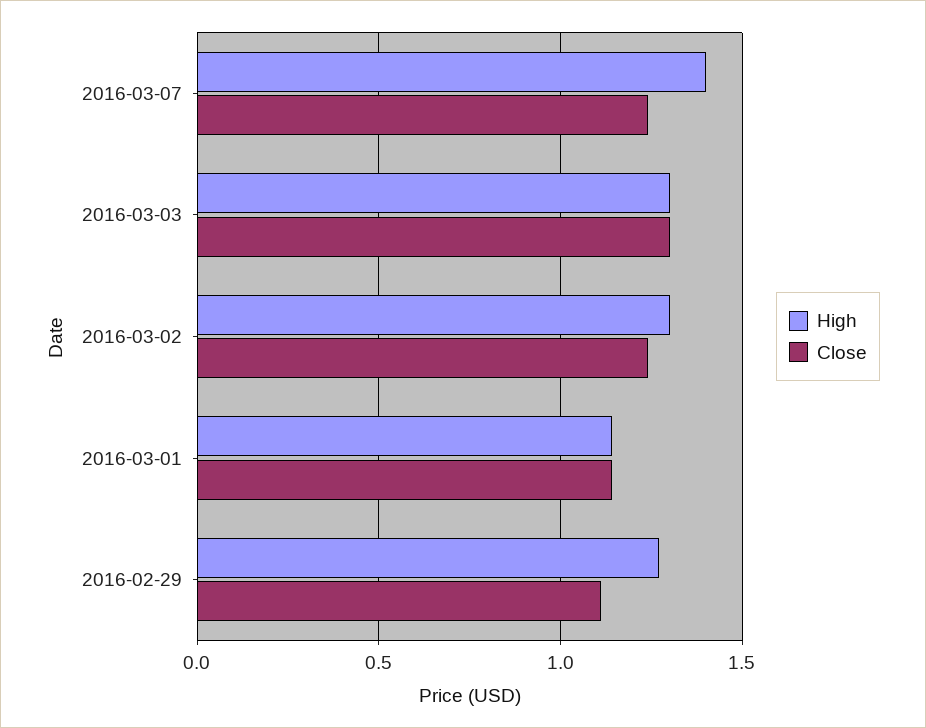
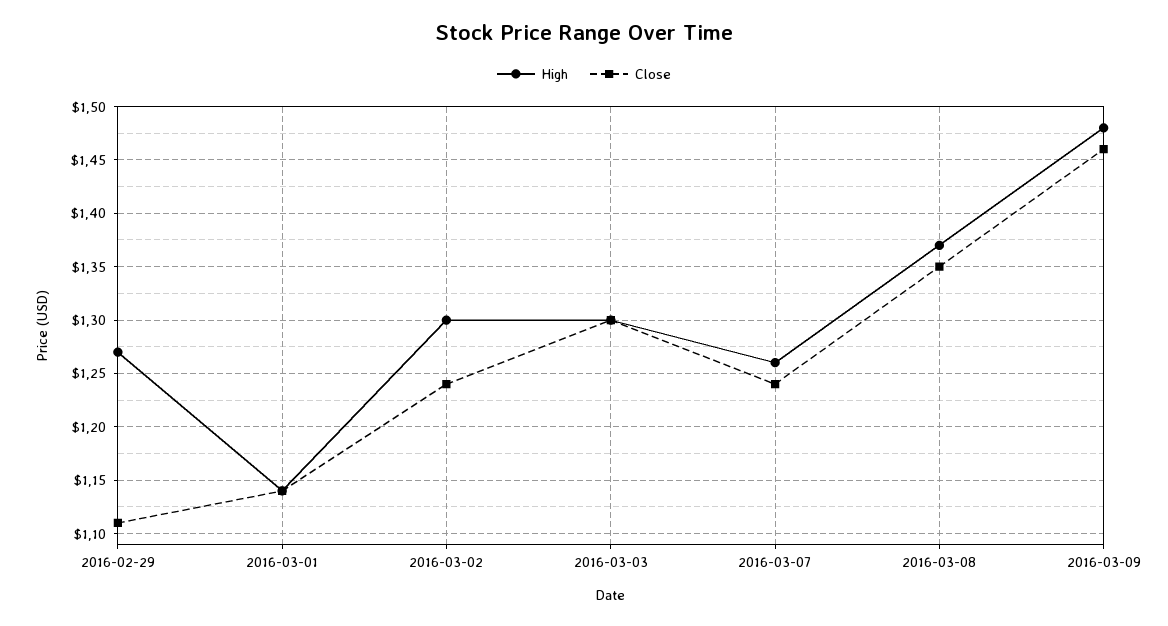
High, 2016-03-07: 1.4 -> 1.26
High, 2016-03-08: none -> 1.37
Close, 2016-03-08: none -> 1.35
High, 2016-03-09: none -> 1.48
Close, 2016-03-09: none -> 1.46

